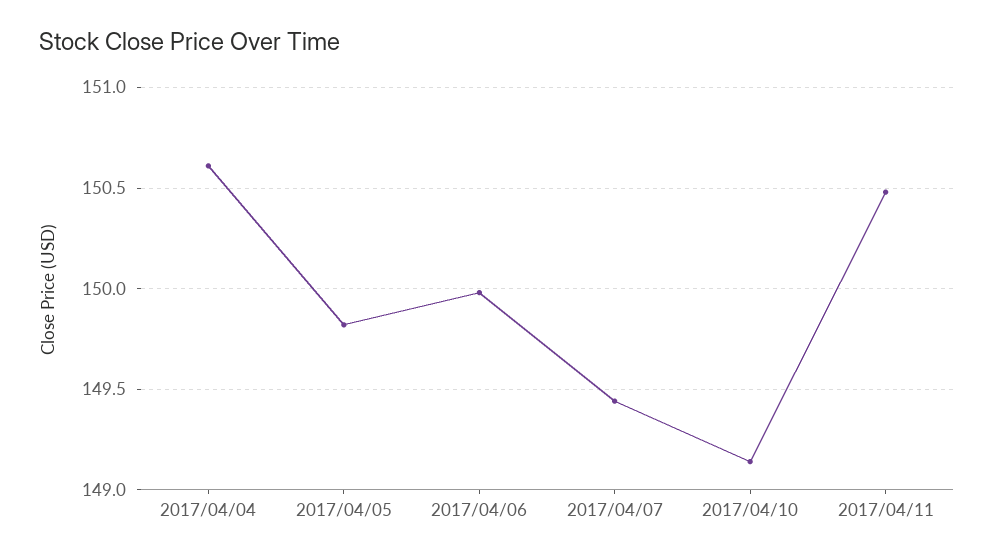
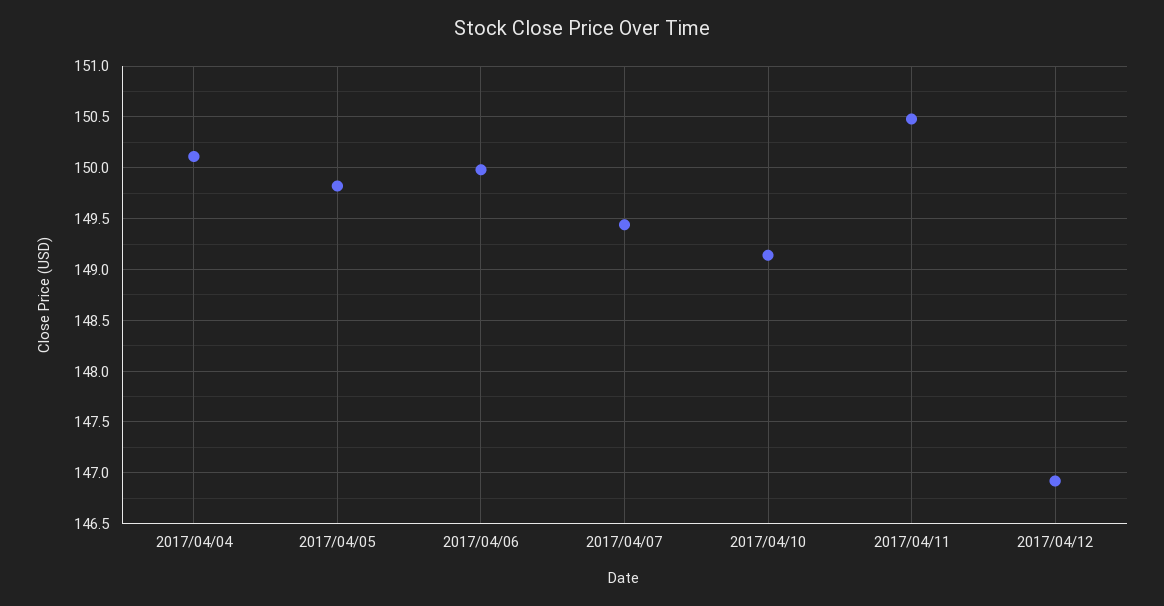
2017/04/04: 150.6 -> 150.1
2017/04/12: none -> 146.9

